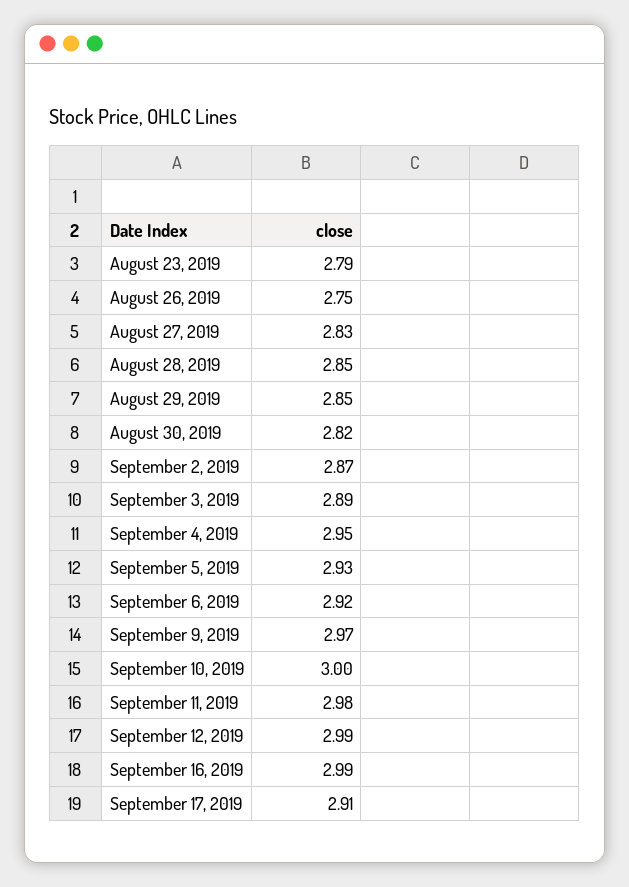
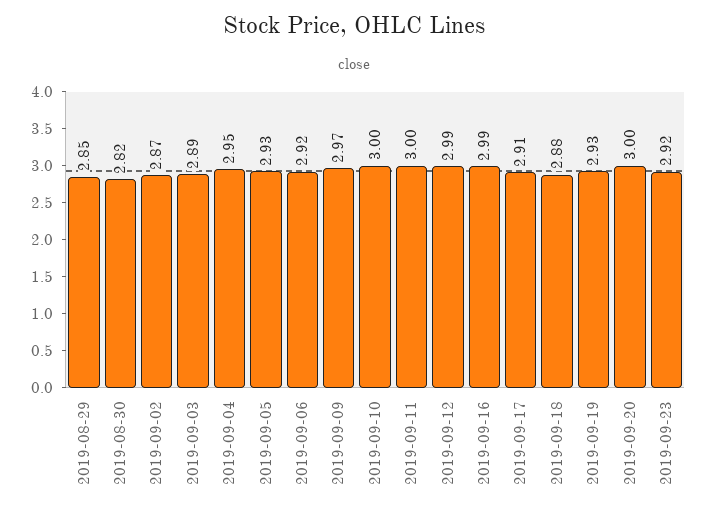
August 23, 2019: 2.79 -> none
August 26, 2019: 2.75 -> none
August 27, 2019: 2.83 -> none
August 28, 2019: 2.85 -> none
September 11, 2019: 2.98 -> 3
2019-09-18: none -> 2.88
2019-09-19: none -> 2.93
2019-09-20: none -> 3
2019-09-23: none -> 2.92

